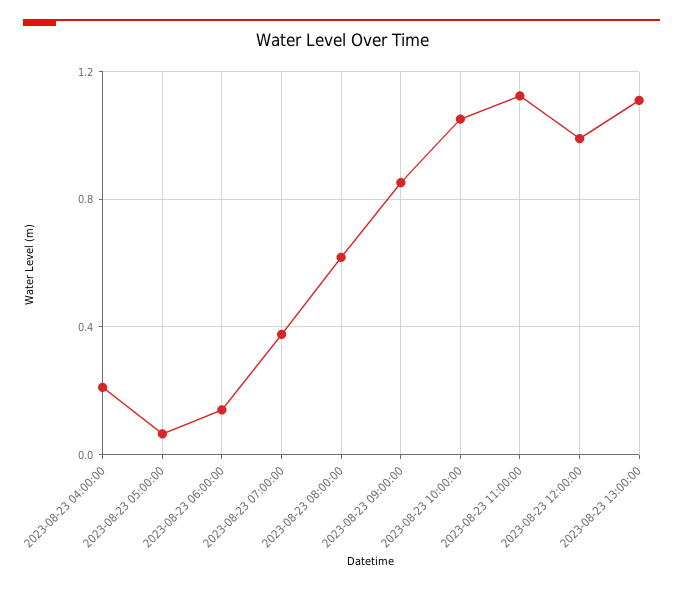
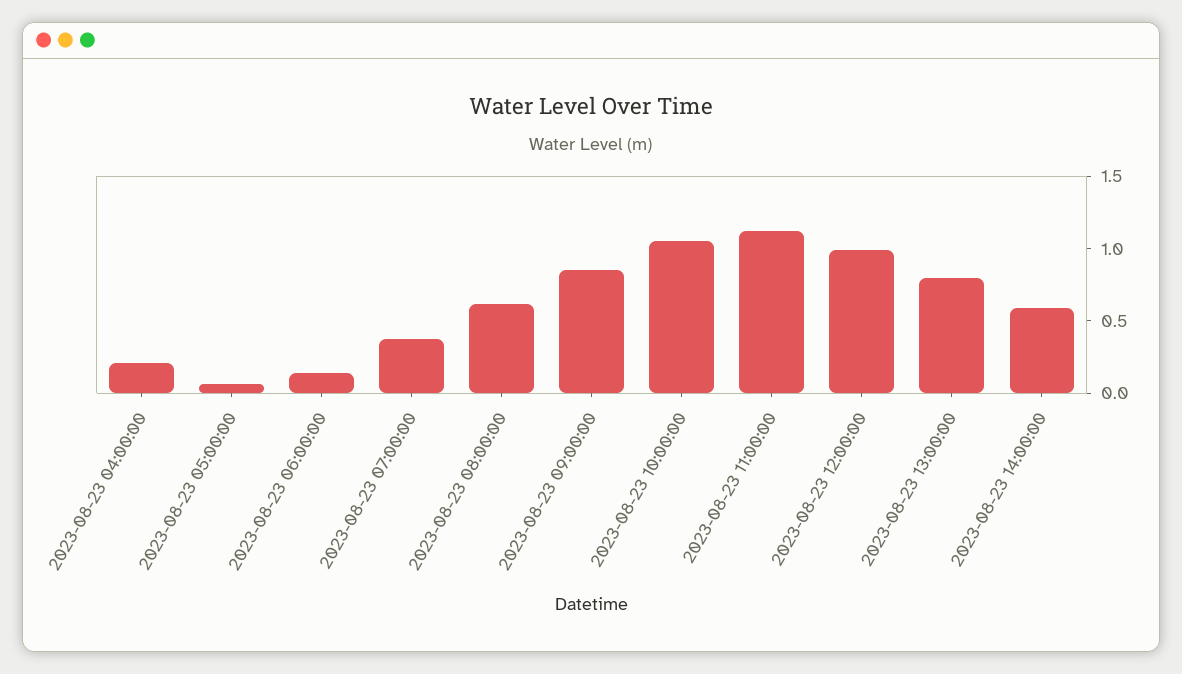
2023-08-23 13:00:00: 1.1 -> 0.8
2023-08-23 14:00:00: none -> 0.6

